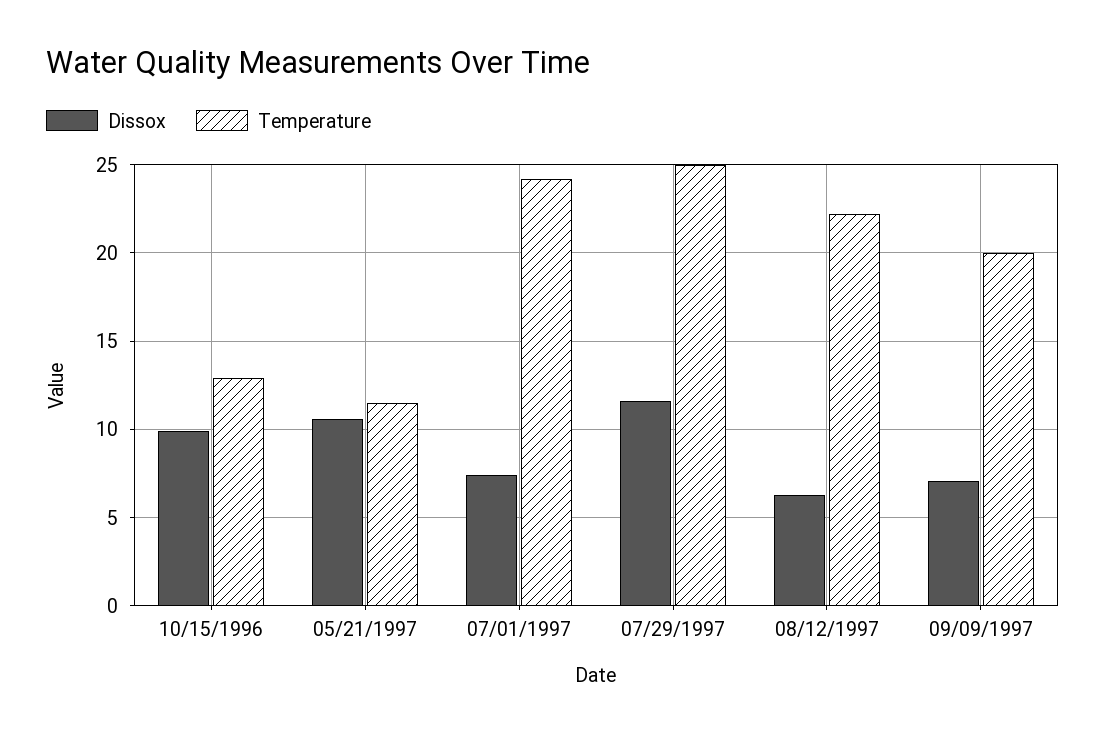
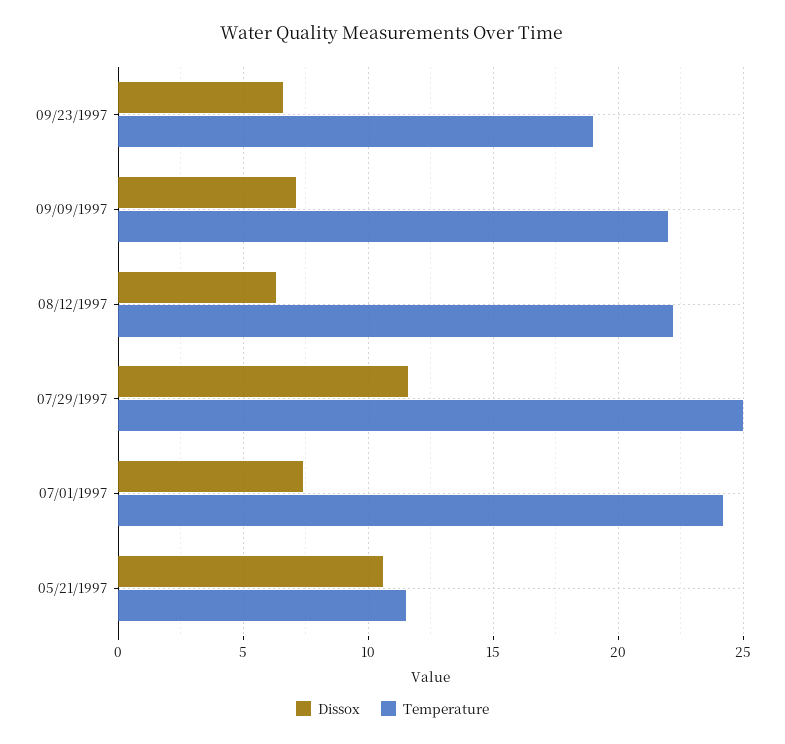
Dissox, 10/15/1996: 10 -> none
Temperature, 10/15/1996: 13 -> none
Temperature, 09/09/1997: 20 -> 22
Dissox, 09/23/1997: none -> 6.5
Temperature, 09/23/1997: none -> 19

